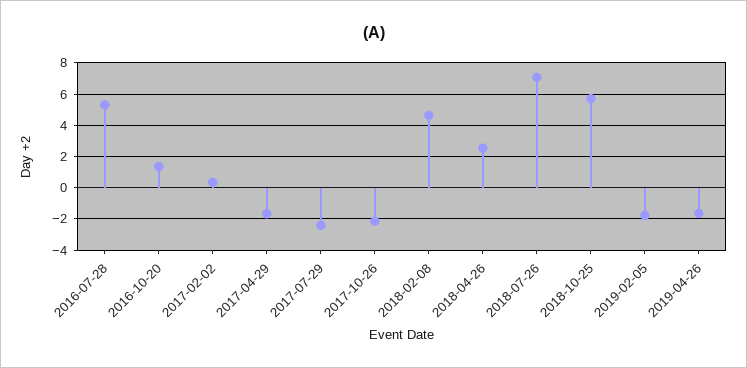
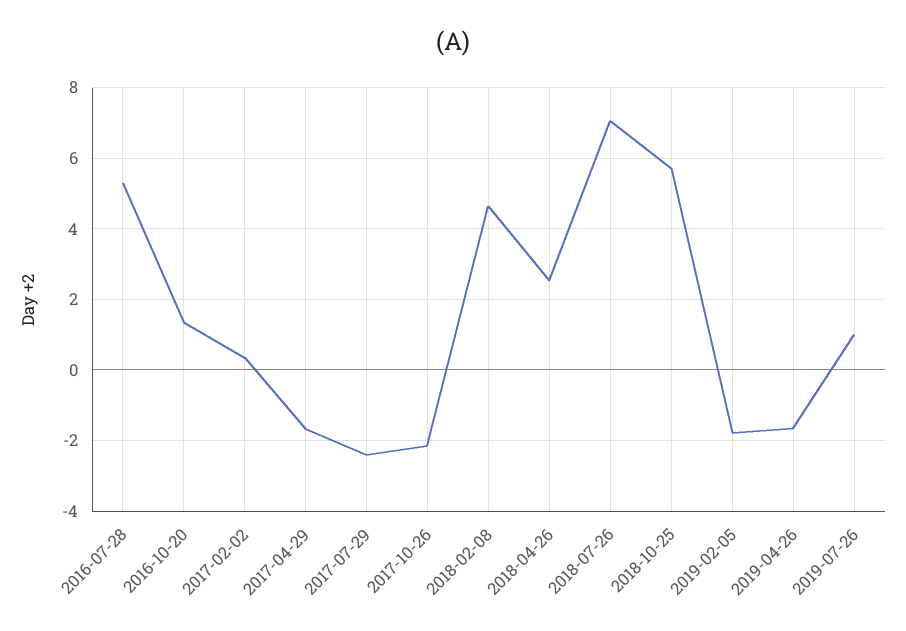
2019-07-26: none -> 1

